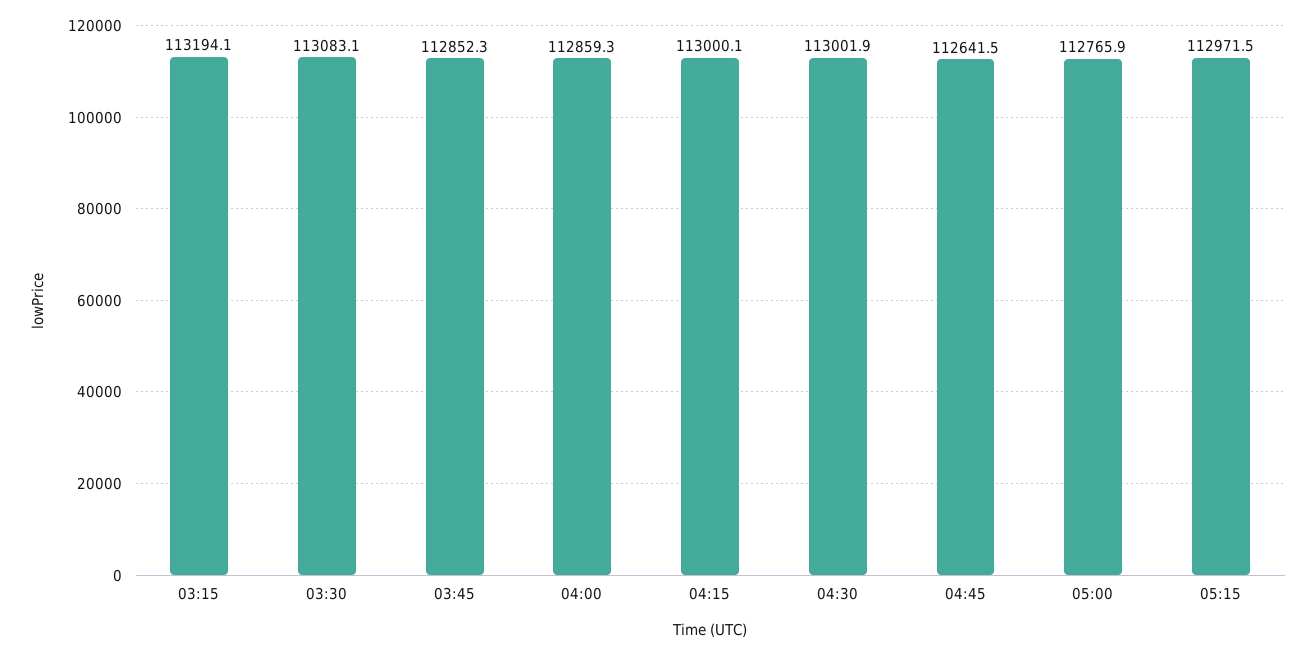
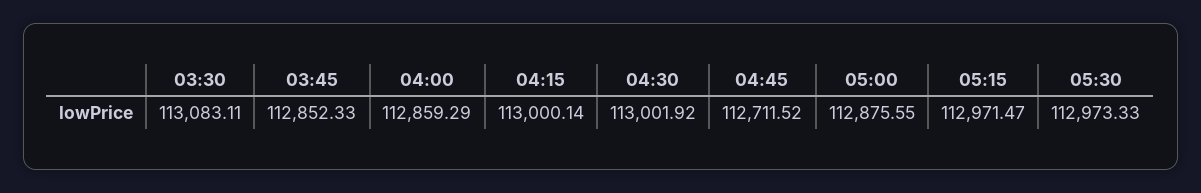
03:15: 113194.1 -> none
04:45: 112641.5 -> 112711.52
05:00: 112765.9 -> 112875.55
05:30: none -> 112973.33

